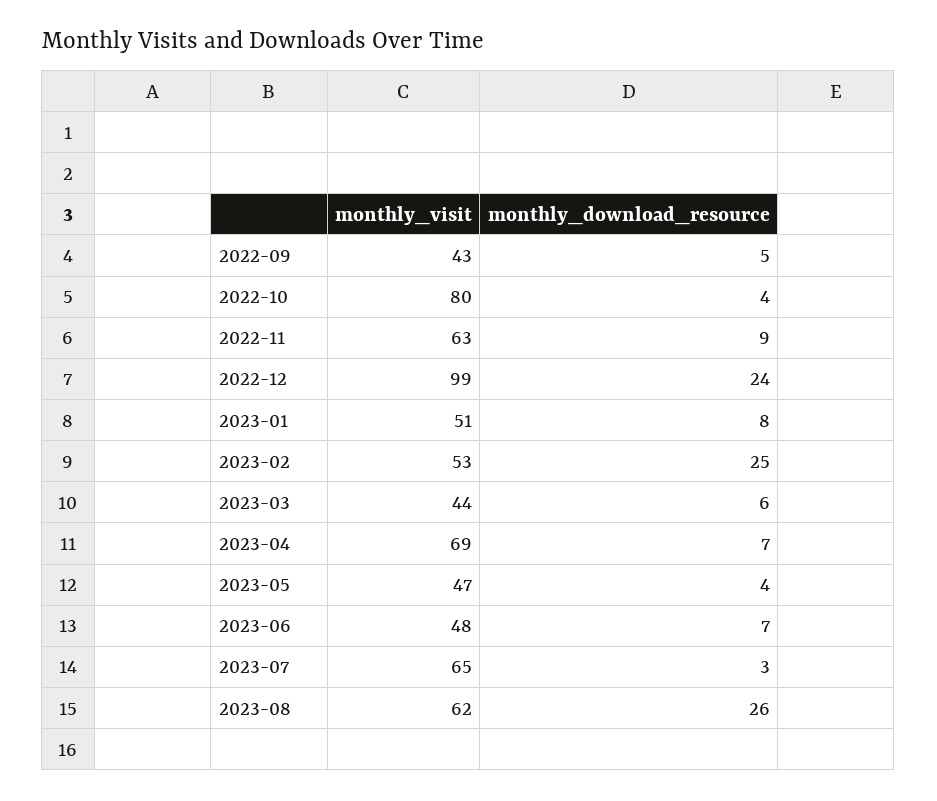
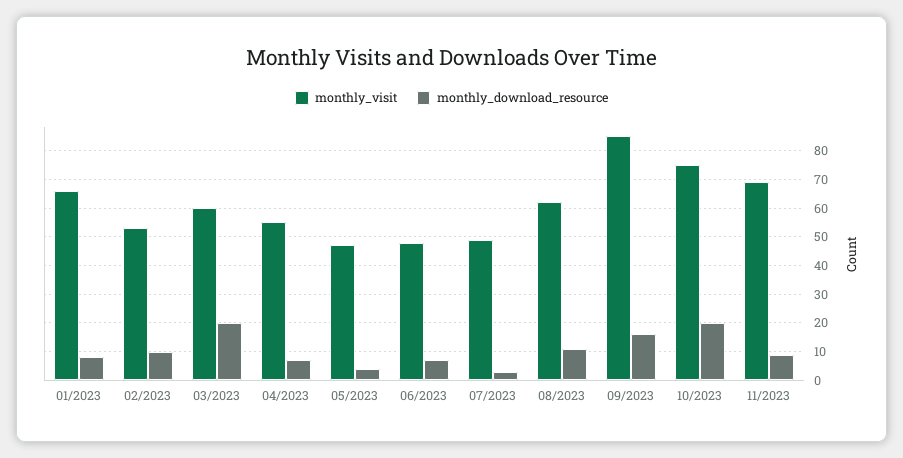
monthly_visit, 2022-09: 43 -> none
monthly_download_resource, 2022-09: 5 -> none
monthly_visit, 2022-10: 80 -> none
monthly_download_resource, 2022-10: 4 -> none
monthly_visit, 2022-11: 63 -> none
monthly_download_resource, 2022-11: 9 -> none
monthly_visit, 2022-12: 99 -> none
monthly_download_resource, 2022-12: 24 -> none
monthly_visit, 2023-01: 51 -> 65
monthly_download_resource, 2023-02: 25 -> 10
monthly_visit, 2023-03: 44 -> 60
monthly_download_resource, 2023-03: 6 -> 20
monthly_visit, 2023-04: 69 -> 55
monthly_visit, 2023-07: 65 -> 50
monthly_download_resource, 2023-08: 26 -> 10
monthly_visit, 09/2023: none -> 85
monthly_download_resource, 09/2023: none -> 15
monthly_visit, 10/2023: none -> 75
monthly_download_resource, 10/2023: none -> 20
monthly_visit, 11/2023: none -> 70
monthly_download_resource, 11/2023: none -> 10

